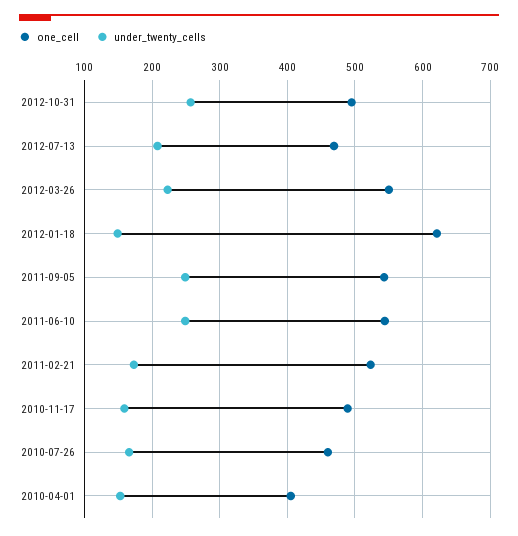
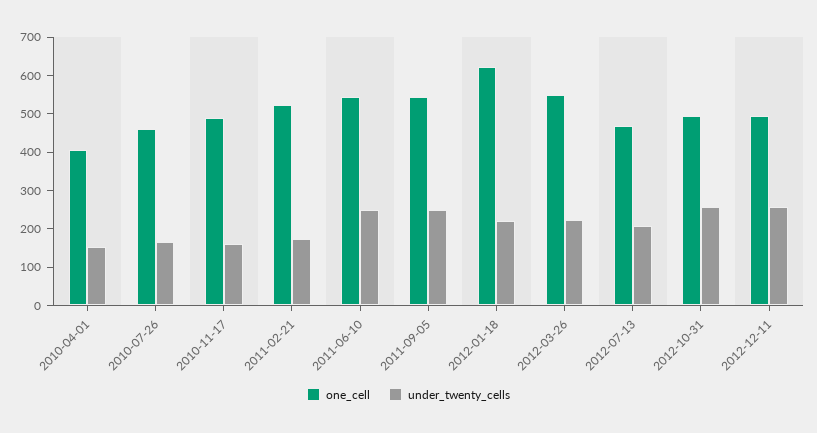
under_twenty_cells, 2012-01-18: 150 -> 225
one_cell, 2012-12-11: none -> 500
under_twenty_cells, 2012-12-11: none -> 250

